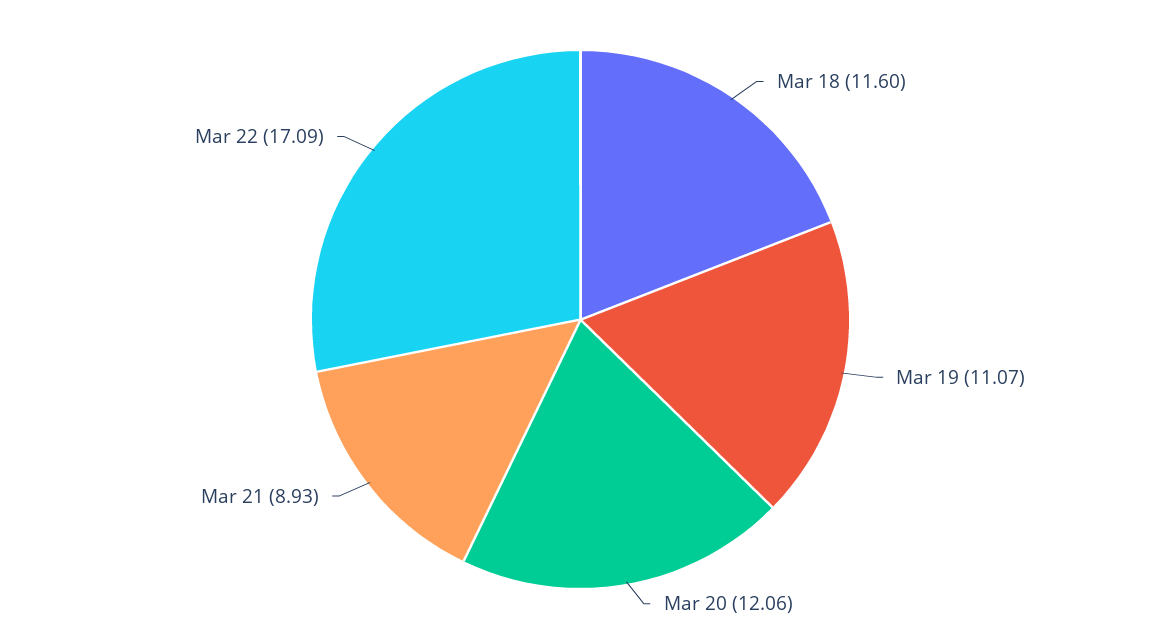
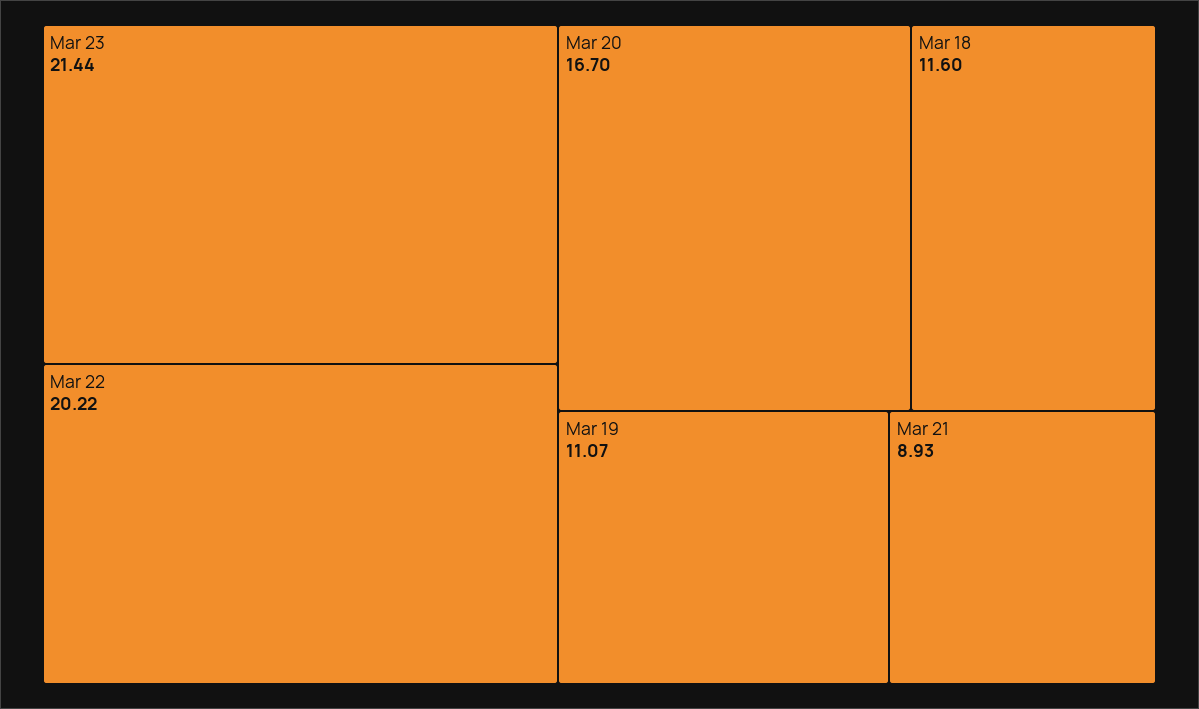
Mar 20: 12.06 -> 16.7
Mar 22: 17.09 -> 20.22
Mar 23: none -> 21.44

